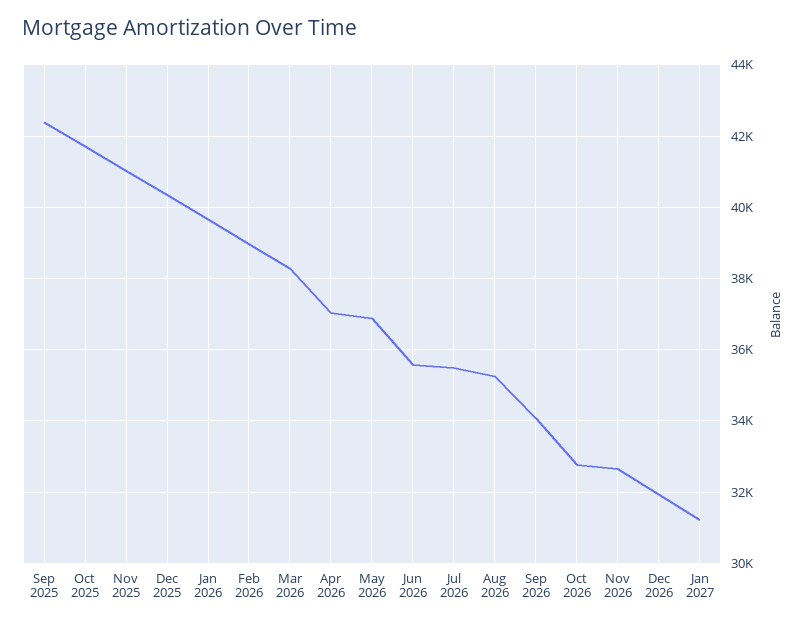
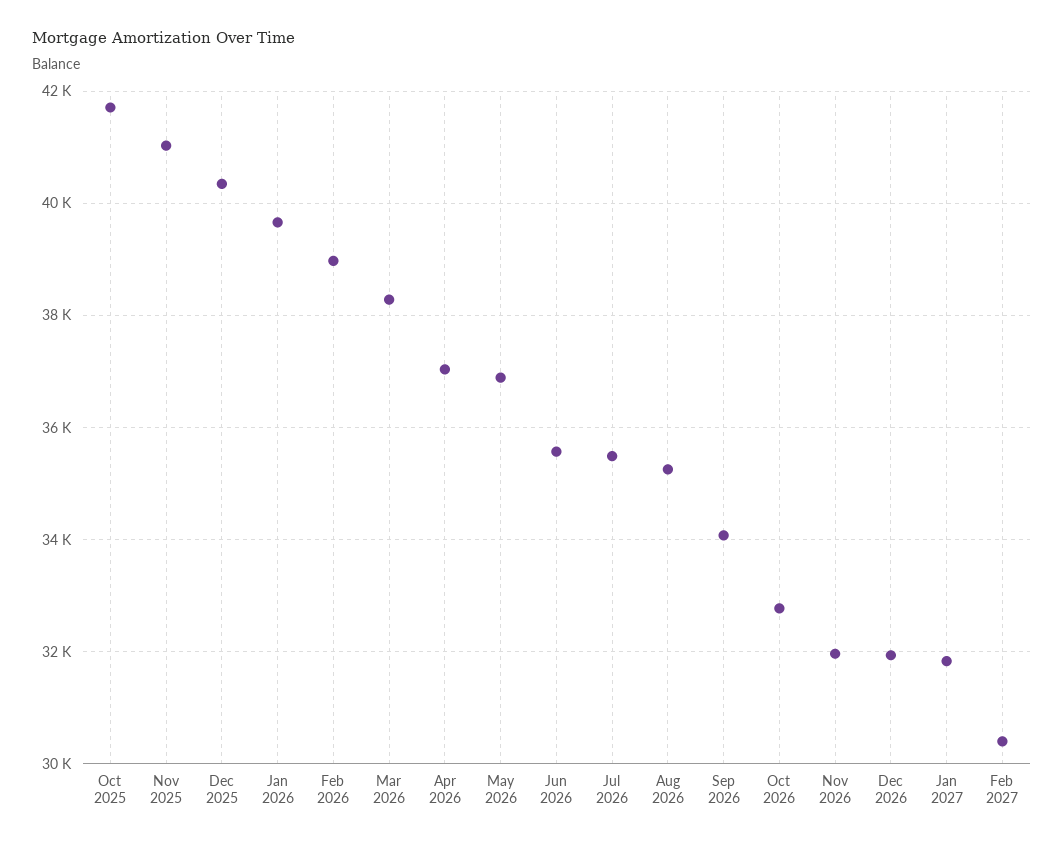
Sep 2025: 42400 -> none
Nov 2026: 32600 -> 32000
Jan 2027: 31200 -> 31800
Feb 2027: none -> 30400

